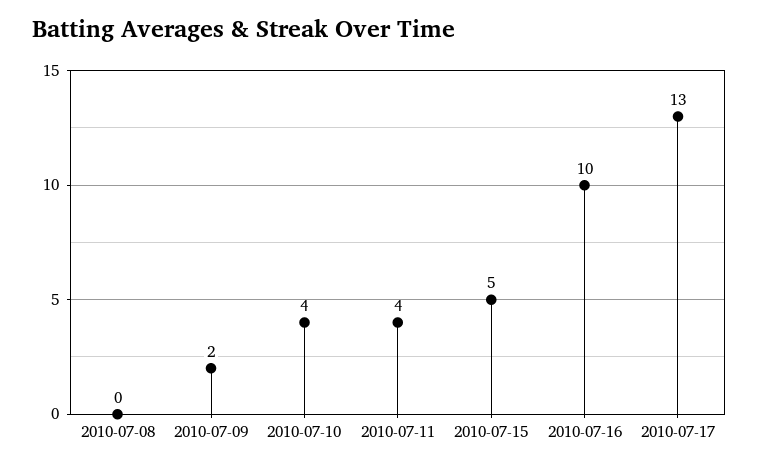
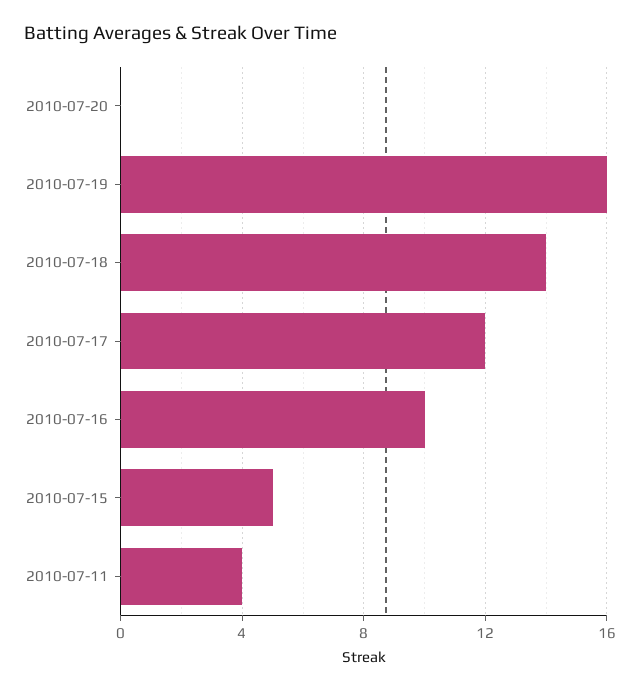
2010-07-08: 0 -> none
2010-07-09: 2 -> none
2010-07-10: 4 -> none
2010-07-17: 13 -> 12
2010-07-20: none -> 0
2010-07-19: none -> 16
2010-07-18: none -> 14

